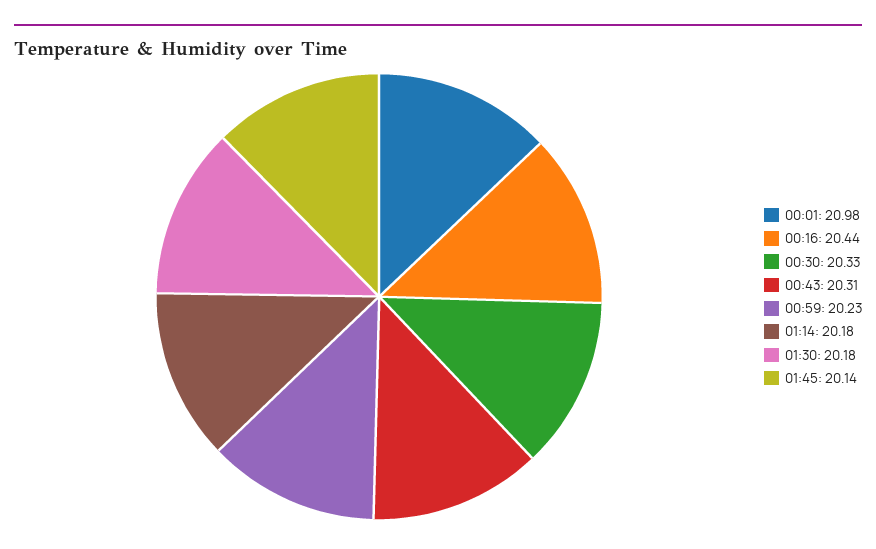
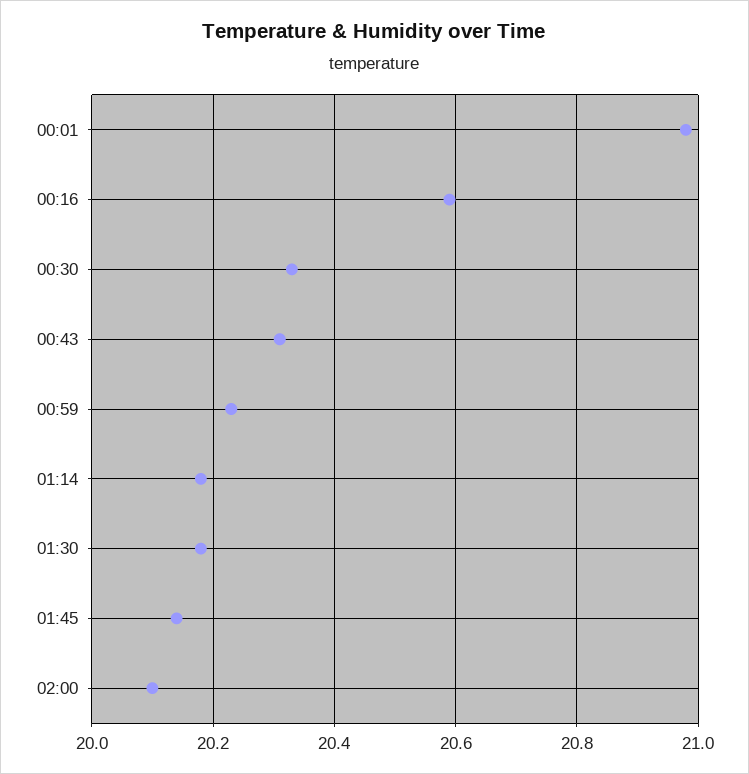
00:16: 20.44 -> 20.6
02:00: none -> 20.1

